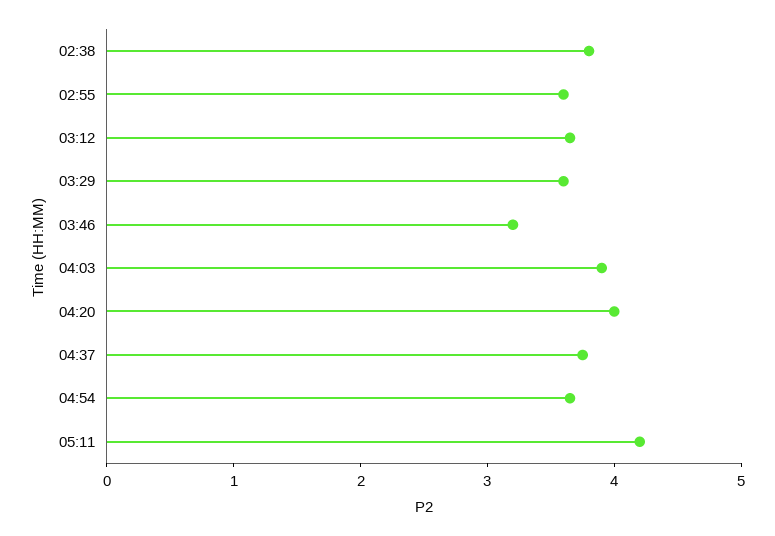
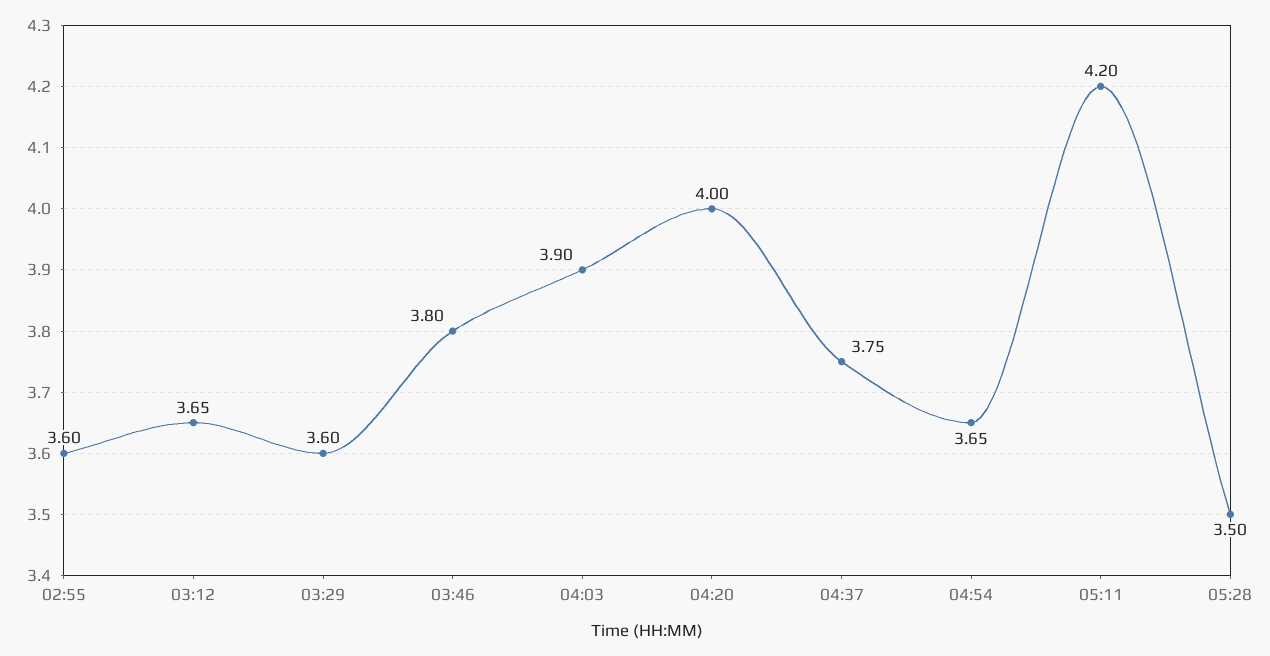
02:38: 3.8 -> none
03:46: 3.2 -> 3.8
05:28: none -> 3.5

